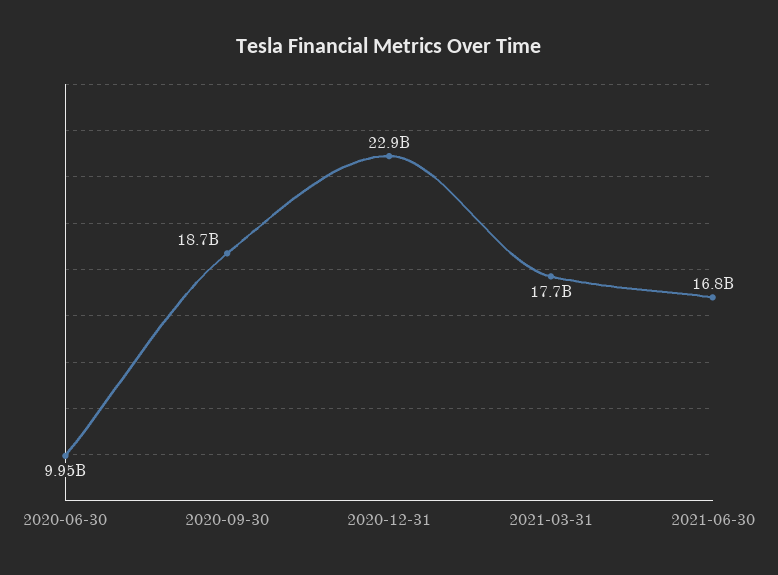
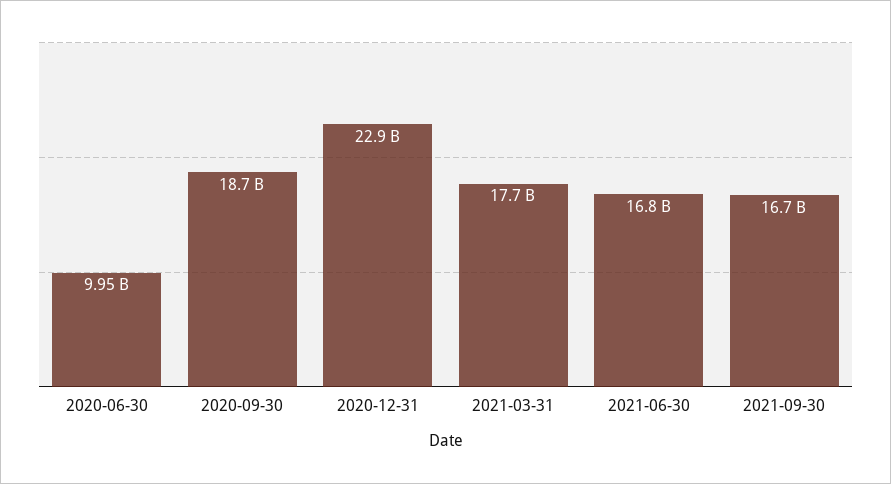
2021-09-30: none -> 16700000000

